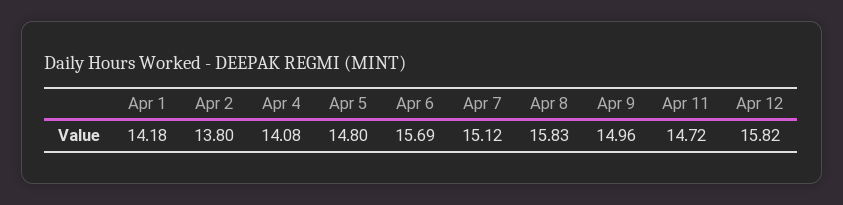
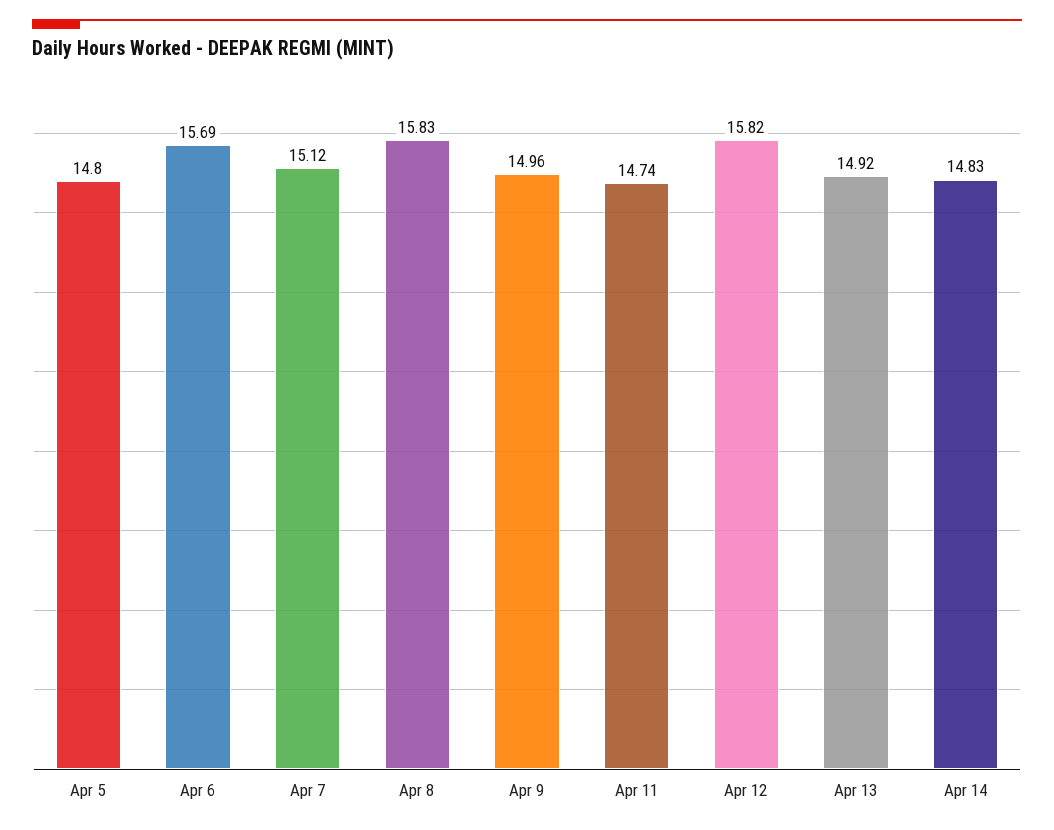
Apr 1: 14.18 -> none
Apr 2: 13.8 -> none
Apr 4: 14.08 -> none
Apr 11: 14.72 -> 14.74
Apr 13: none -> 14.92
Apr 14: none -> 14.83

